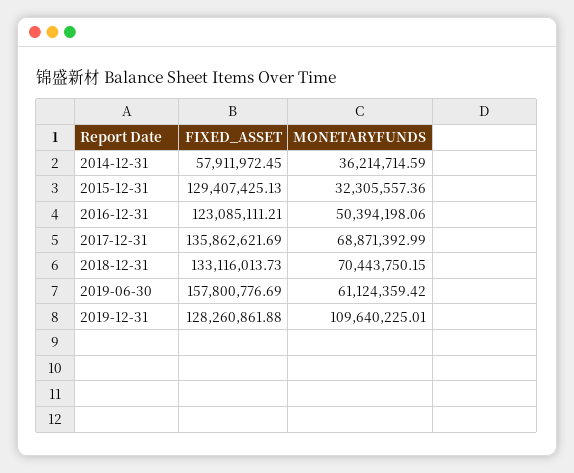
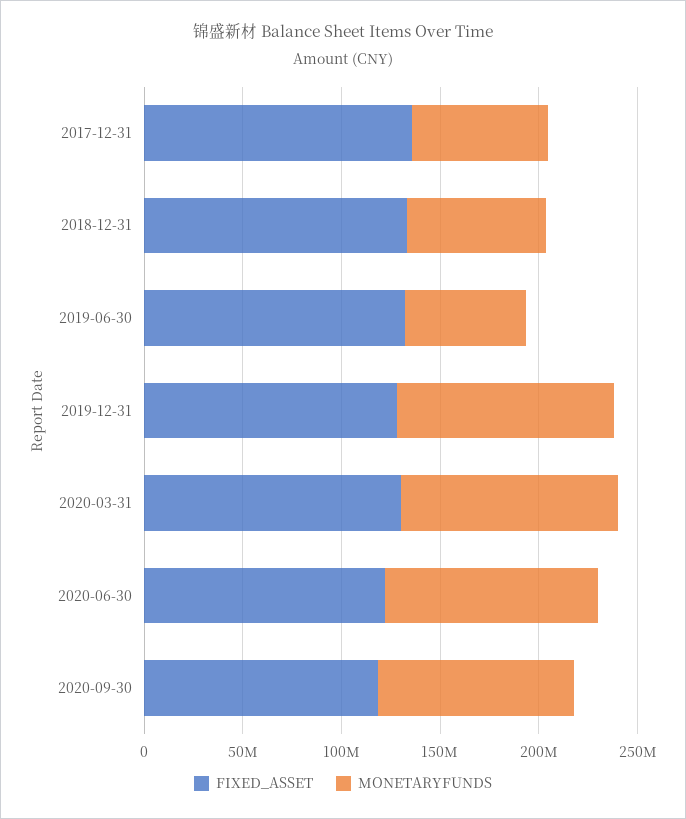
FIXED_ASSET, 2014-12-31: 57911972.45 -> none
MONETARYFUNDS, 2014-12-31: 36214714.59 -> none
FIXED_ASSET, 2015-12-31: 129407425.13 -> none
MONETARYFUNDS, 2015-12-31: 32305557.36 -> none
FIXED_ASSET, 2016-12-31: 123085111.21 -> none
MONETARYFUNDS, 2016-12-31: 50394198.06 -> none
FIXED_ASSET, 2019-06-30: 157800776.69 -> 130000000
FIXED_ASSET, 2020-03-31: none -> 130000000
MONETARYFUNDS, 2020-03-31: none -> 110000000
FIXED_ASSET, 2020-06-30: none -> 120000000
MONETARYFUNDS, 2020-06-30: none -> 110000000
FIXED_ASSET, 2020-09-30: none -> 120000000
MONETARYFUNDS, 2020-09-30: none -> 100000000

